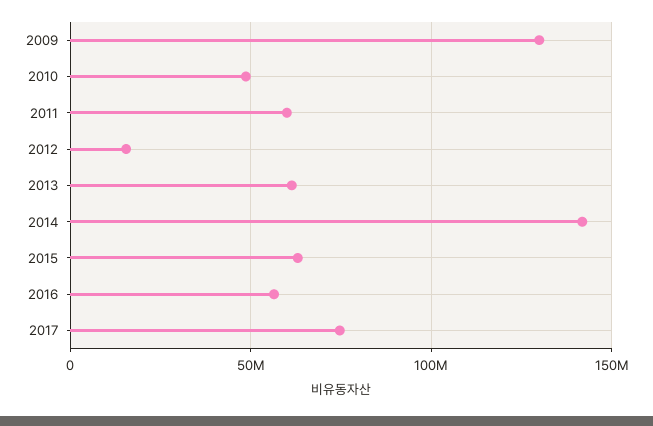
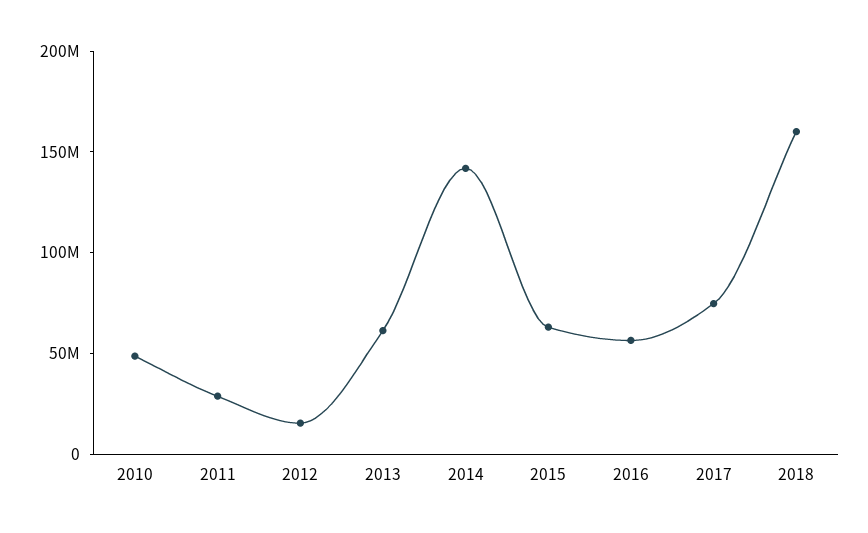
2009: 130000000 -> none
2011: 60000000 -> 30000000
2018: none -> 160000000

